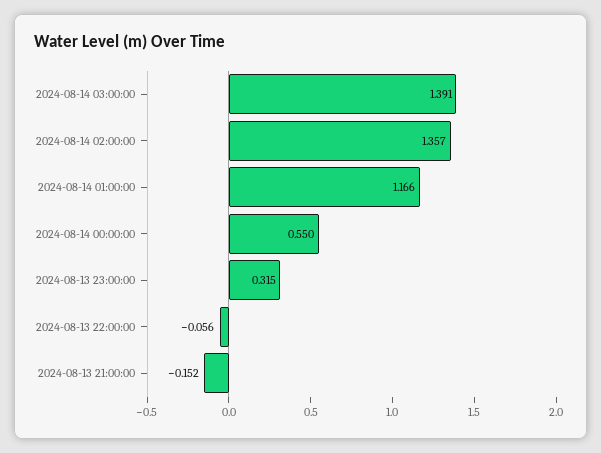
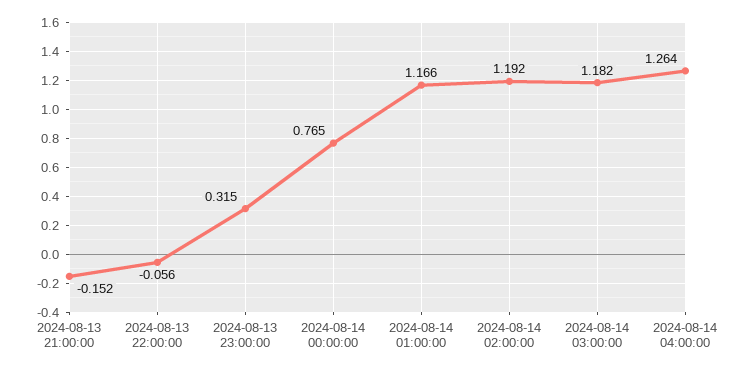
2024-08-14 03:00:00: 1.391 -> 1.182
2024-08-14 02:00:00: 1.357 -> 1.192
2024-08-14 00:00:00: 0.55 -> 0.765
2024-08-14 04:00:00: none -> 1.264

